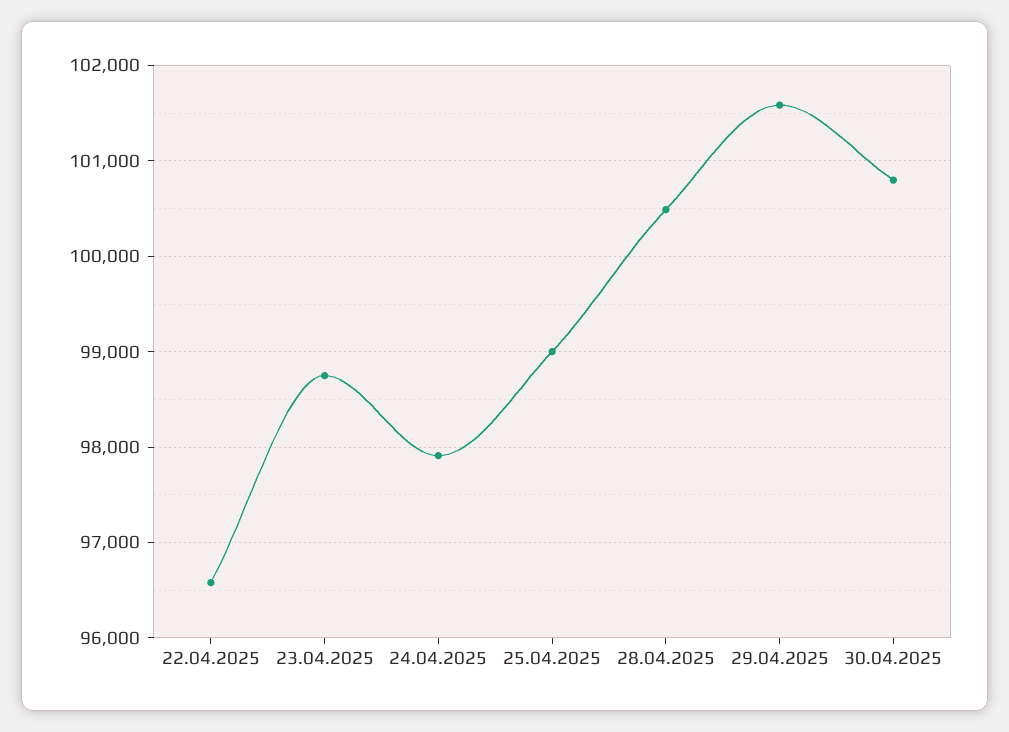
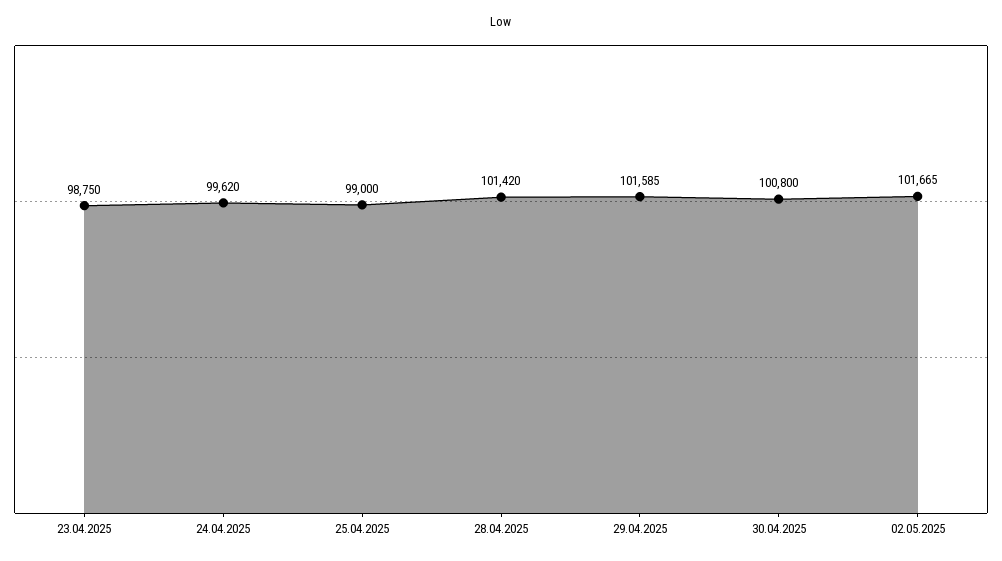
22.04.2025: 96600 -> none
24.04.2025: 97900 -> 99620
28.04.2025: 100500 -> 101420
02.05.2025: none -> 101665

